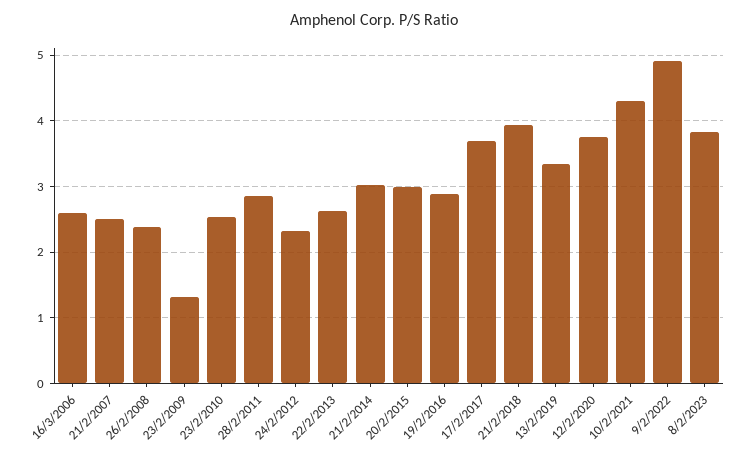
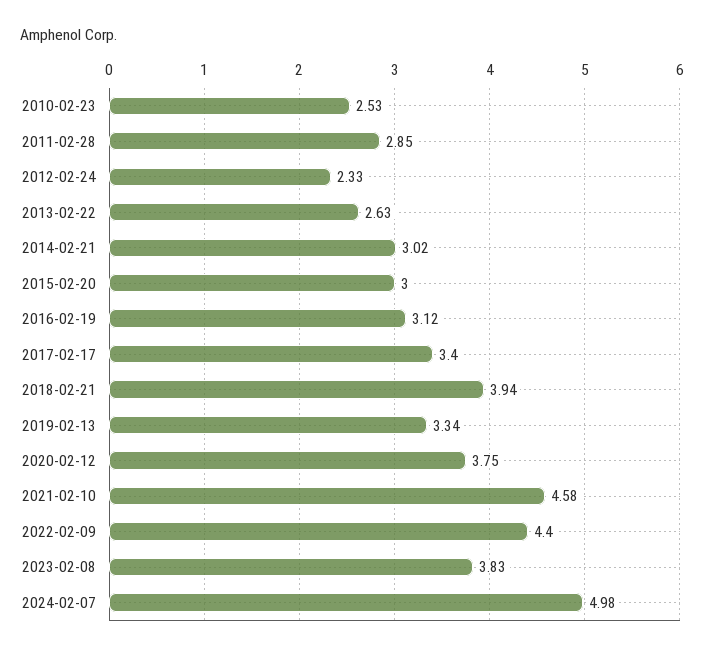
16/3/2006: 2.6 -> none
21/2/2007: 2.5 -> none
26/2/2008: 2.4 -> none
23/2/2009: 1.3 -> none
19/2/2016: 2.9 -> 3.12
17/2/2017: 3.7 -> 3.4
10/2/2021: 4.3 -> 4.58
9/2/2022: 4.9 -> 4.4
2024-02-07: none -> 4.98

